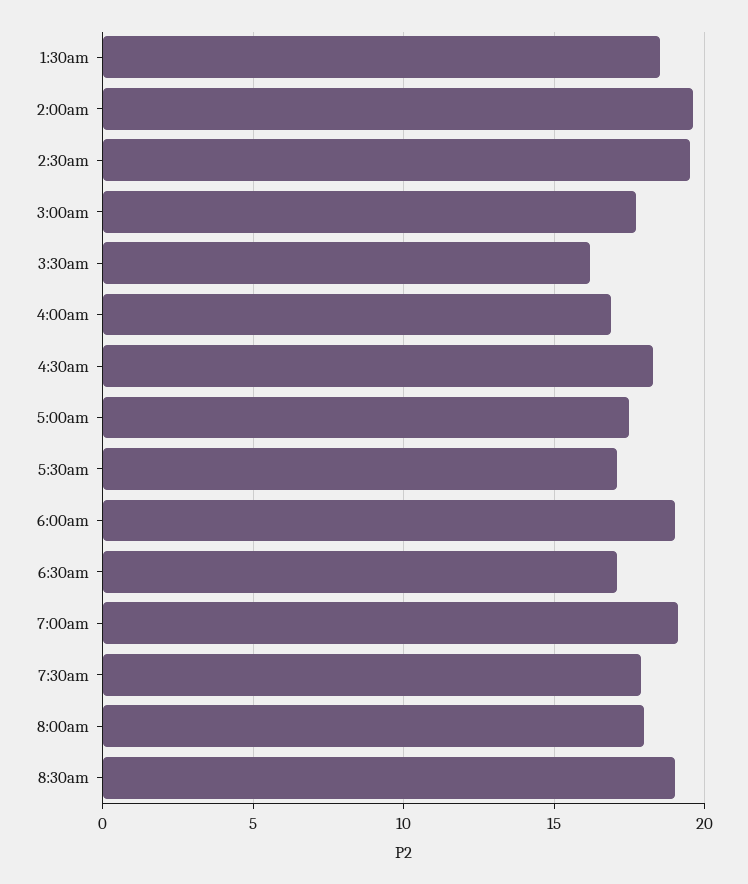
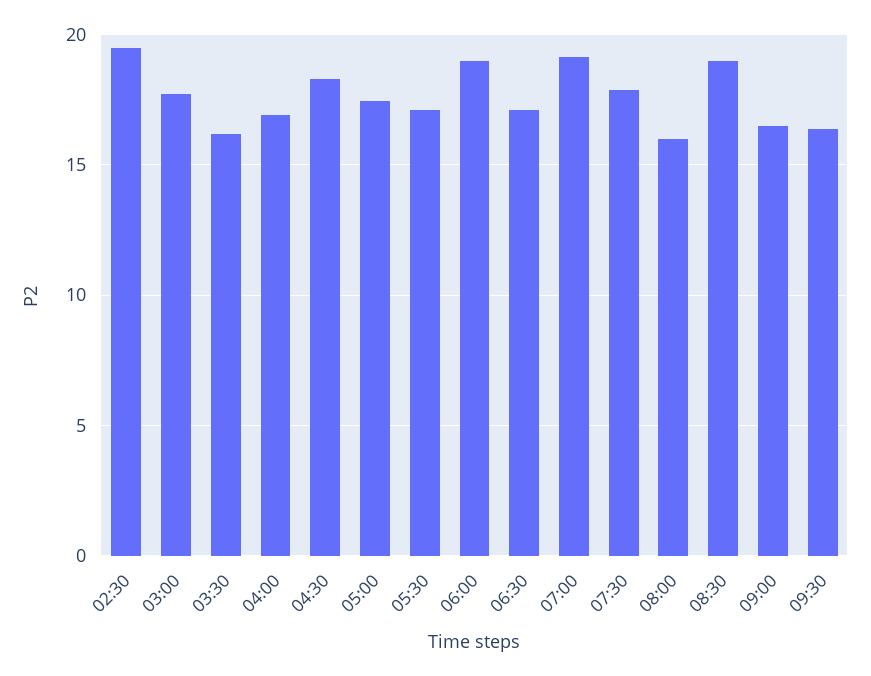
1:30am: 18.5 -> none
2:00am: 19.5 -> none
8:00am: 18 -> 16
09:00: none -> 16.5
09:30: none -> 16.5

